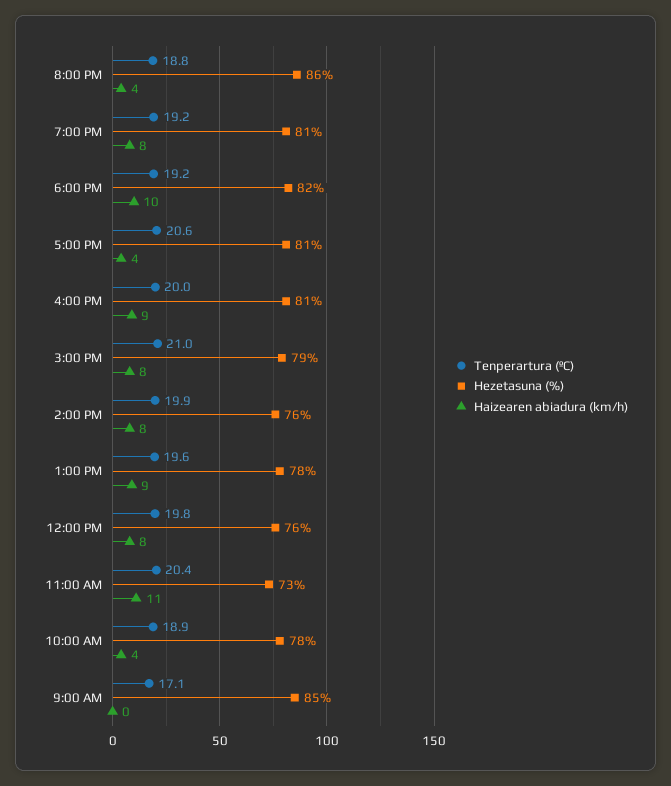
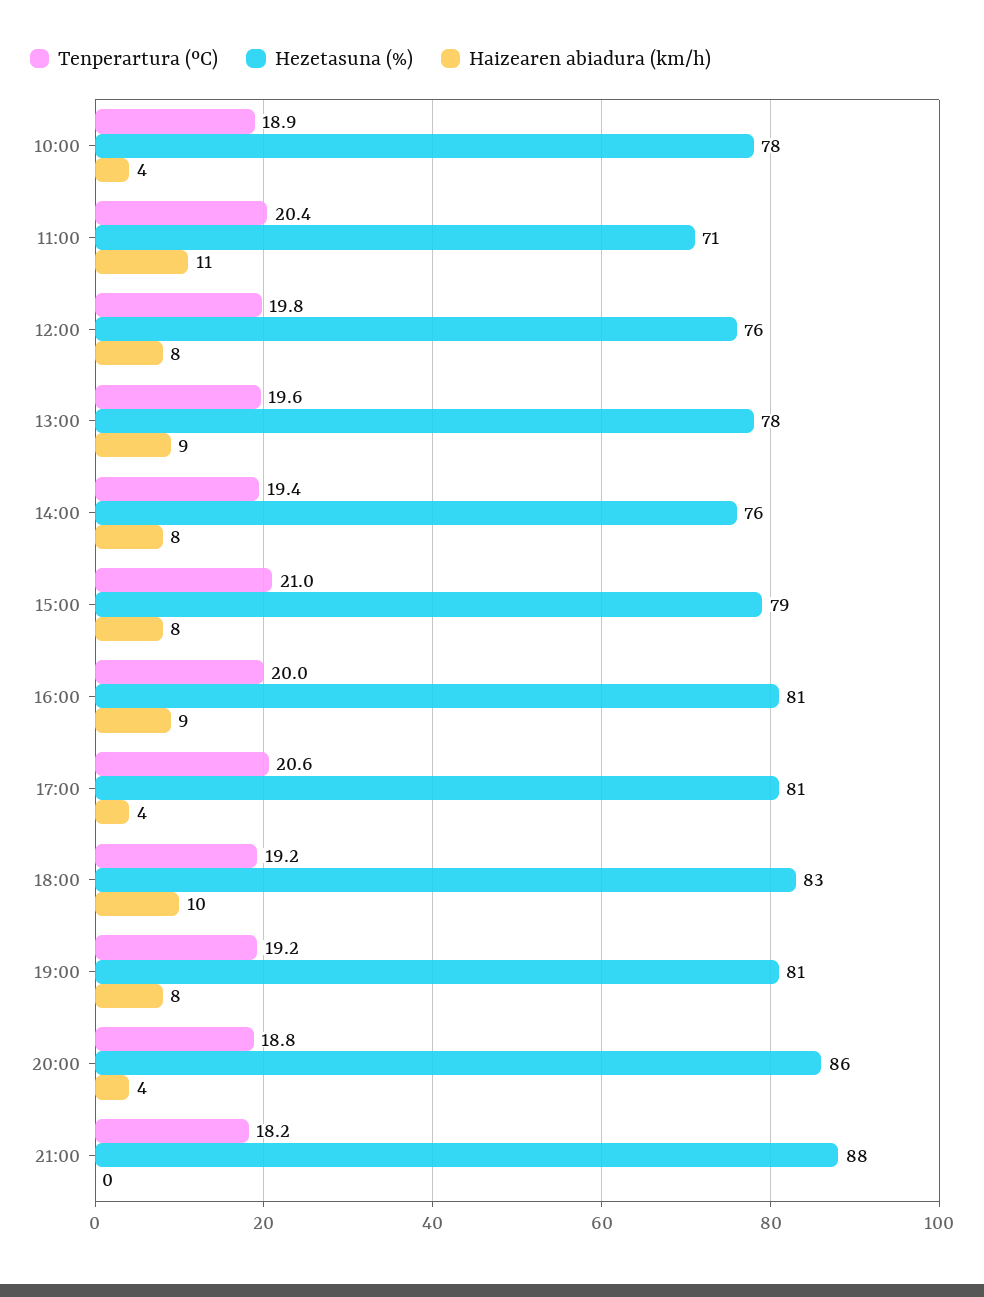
Hezetasuna (%), 6:00 PM: 82 -> 83
Tenperartura (ºC), 2:00 PM: 19.9 -> 19.4
Hezetasuna (%), 11:00 AM: 73 -> 71
Tenperartura (ºC), 9:00 AM: 17.1 -> none
Hezetasuna (%), 9:00 AM: 85 -> none
Haizearen abiadura (km/h), 9:00 AM: 0 -> none
Tenperartura (ºC), 21:00: none -> 18.2
Hezetasuna (%), 21:00: none -> 88
Haizearen abiadura (km/h), 21:00: none -> 0

